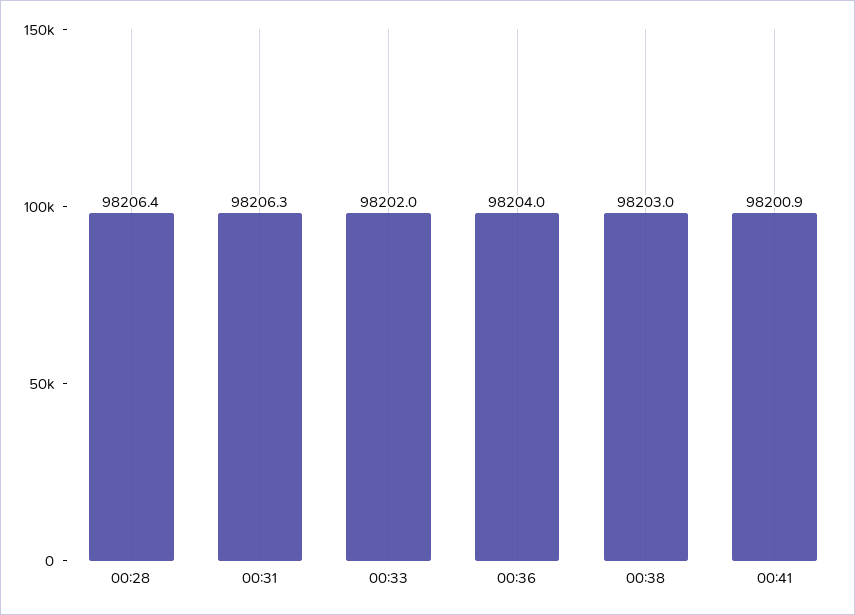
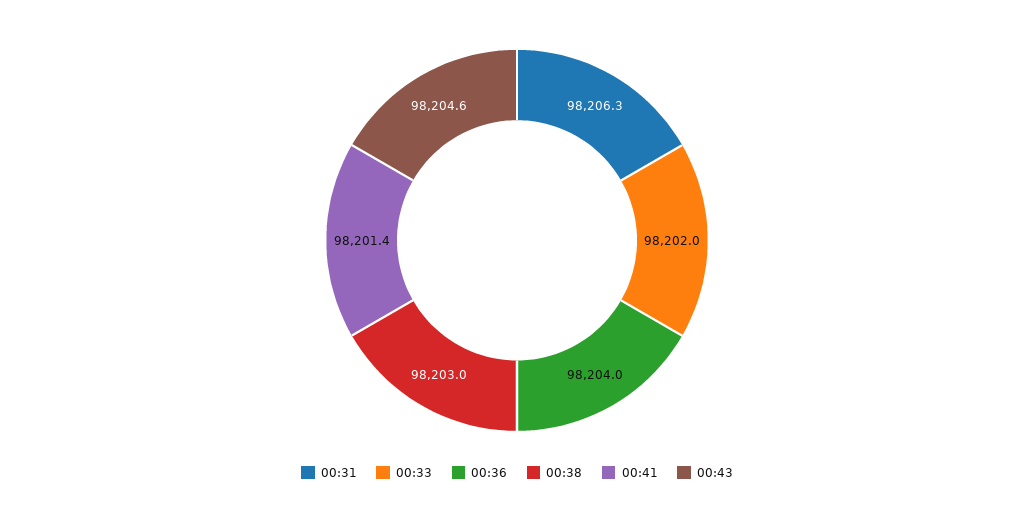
00:28: 98206.4 -> none
00:41: 98200.9 -> 98201.4
00:43: none -> 98204.6

